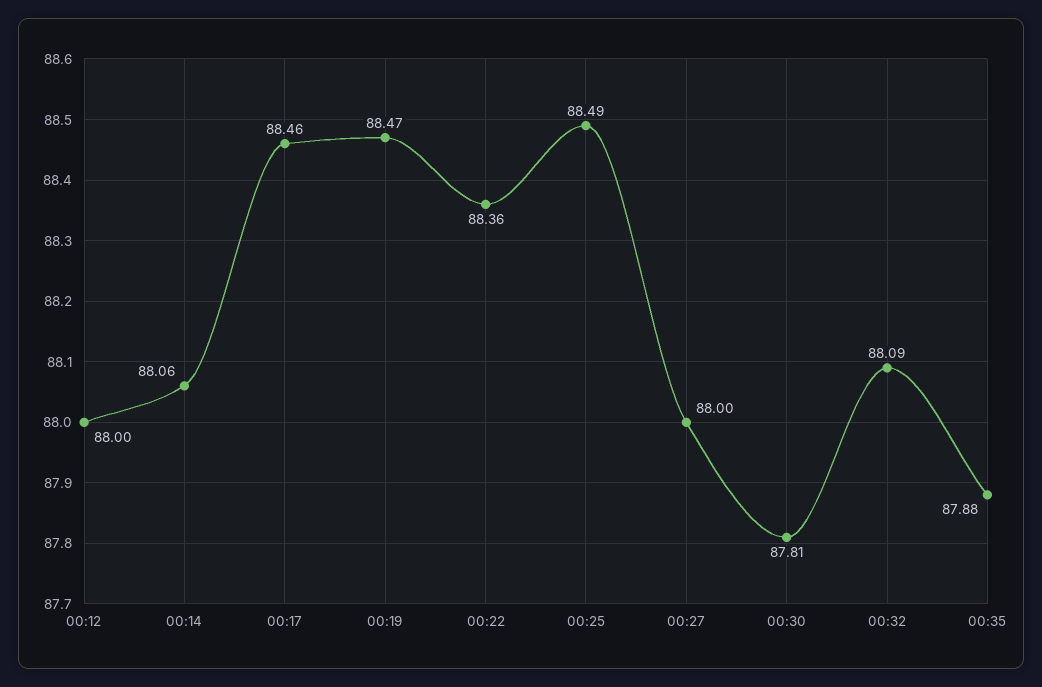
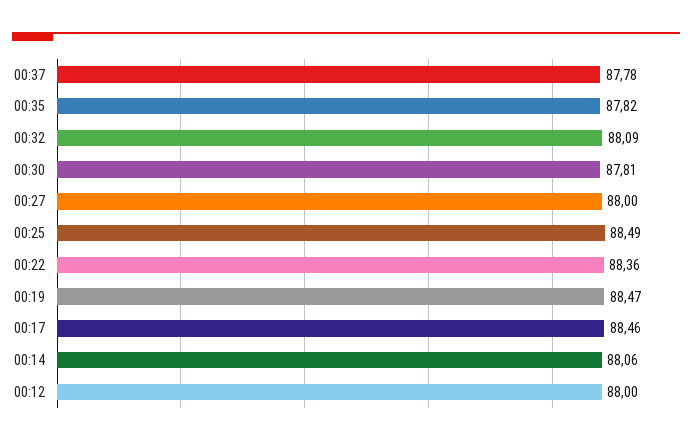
00:35: 87.88 -> 87.82
00:37: none -> 87.78

